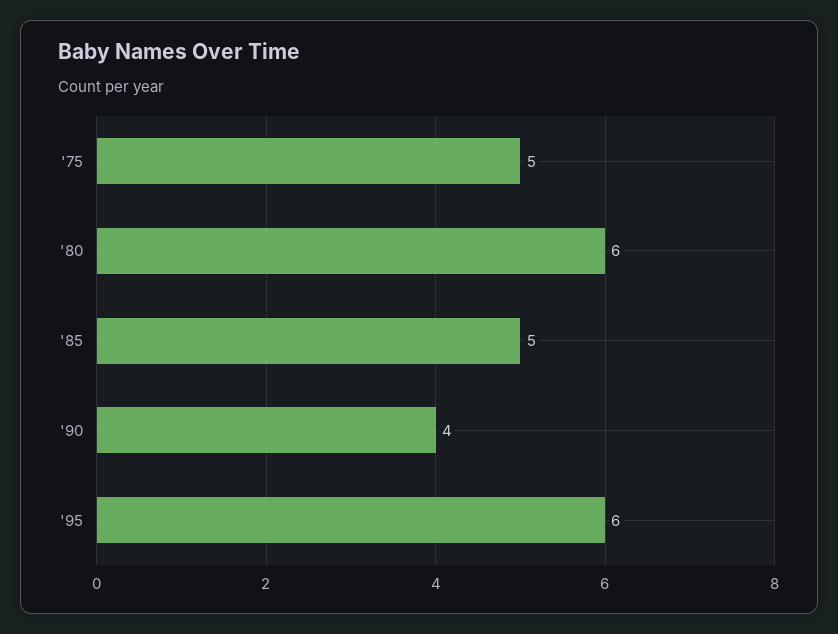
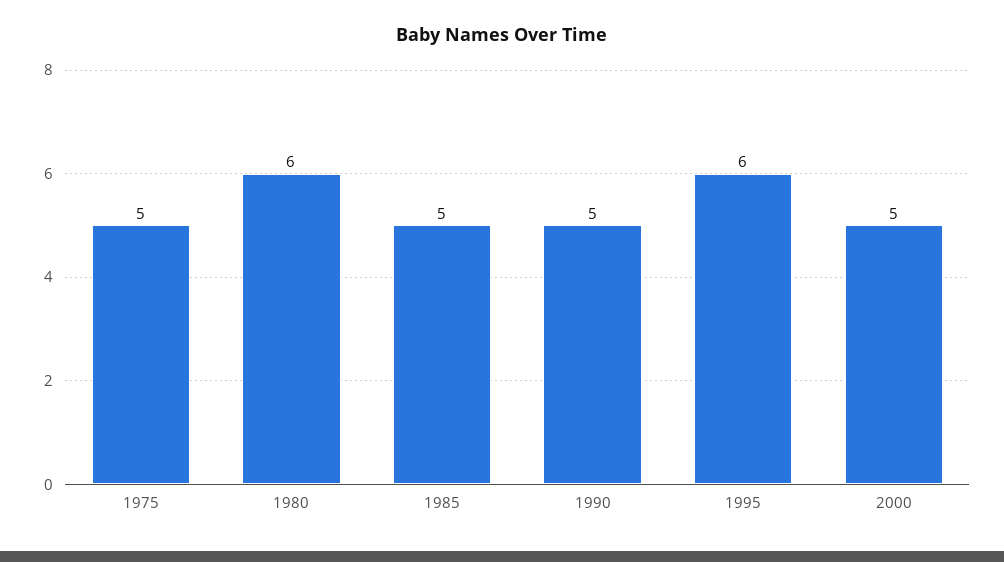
'90: 4 -> 5
2000: none -> 5

